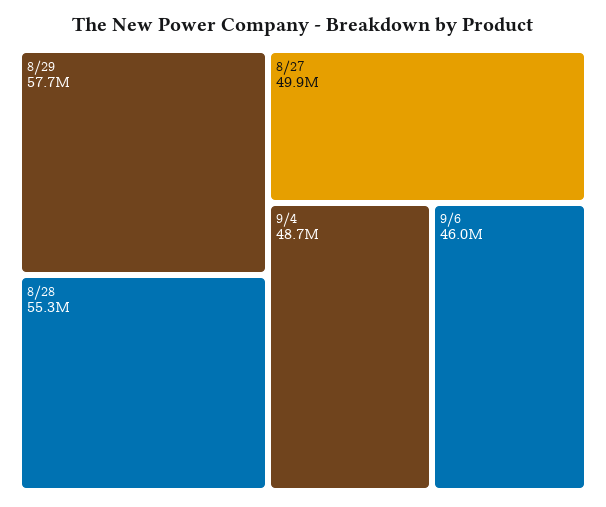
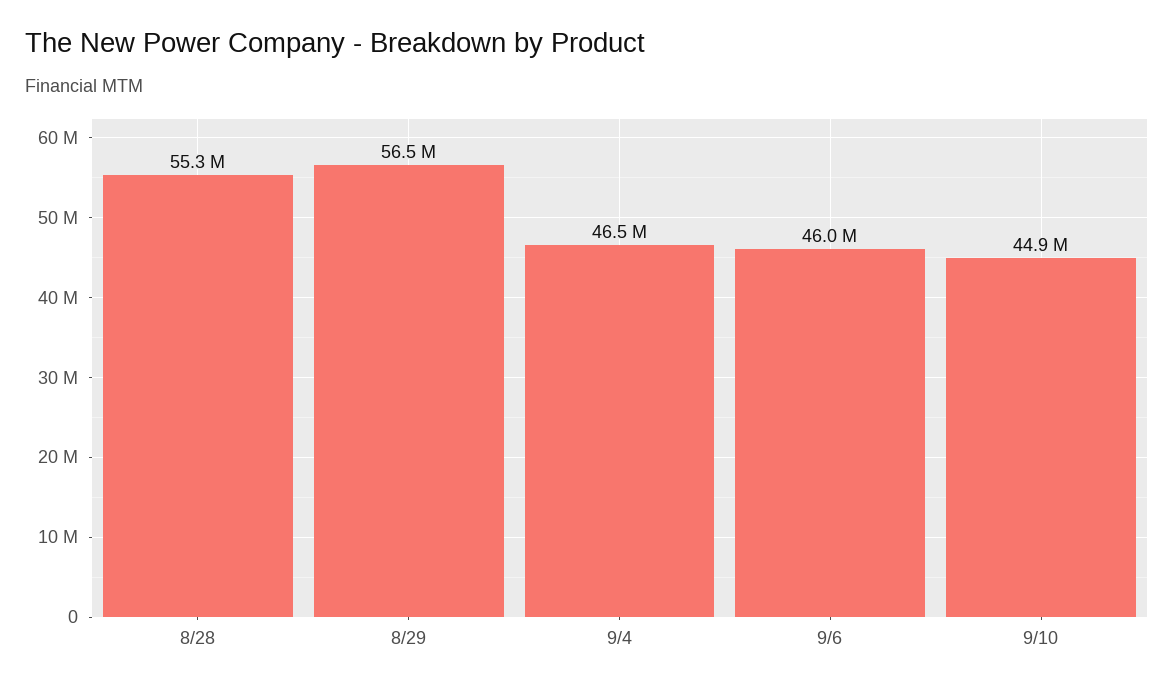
8/29: 57700000 -> 56500000
8/27: 49900000 -> none
9/4: 48700000 -> 46500000
9/10: none -> 44900000

